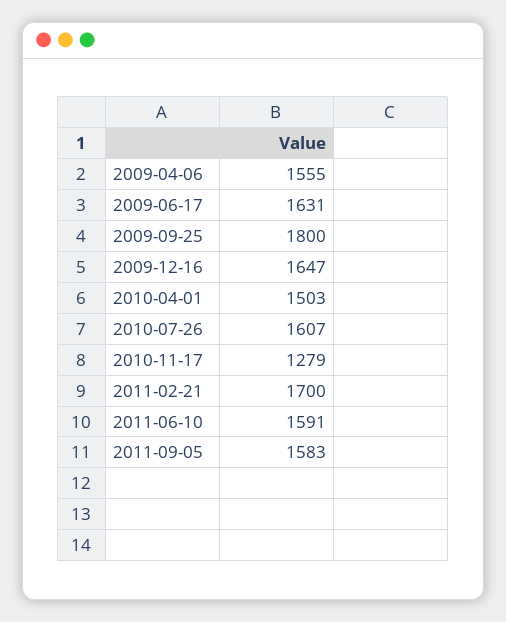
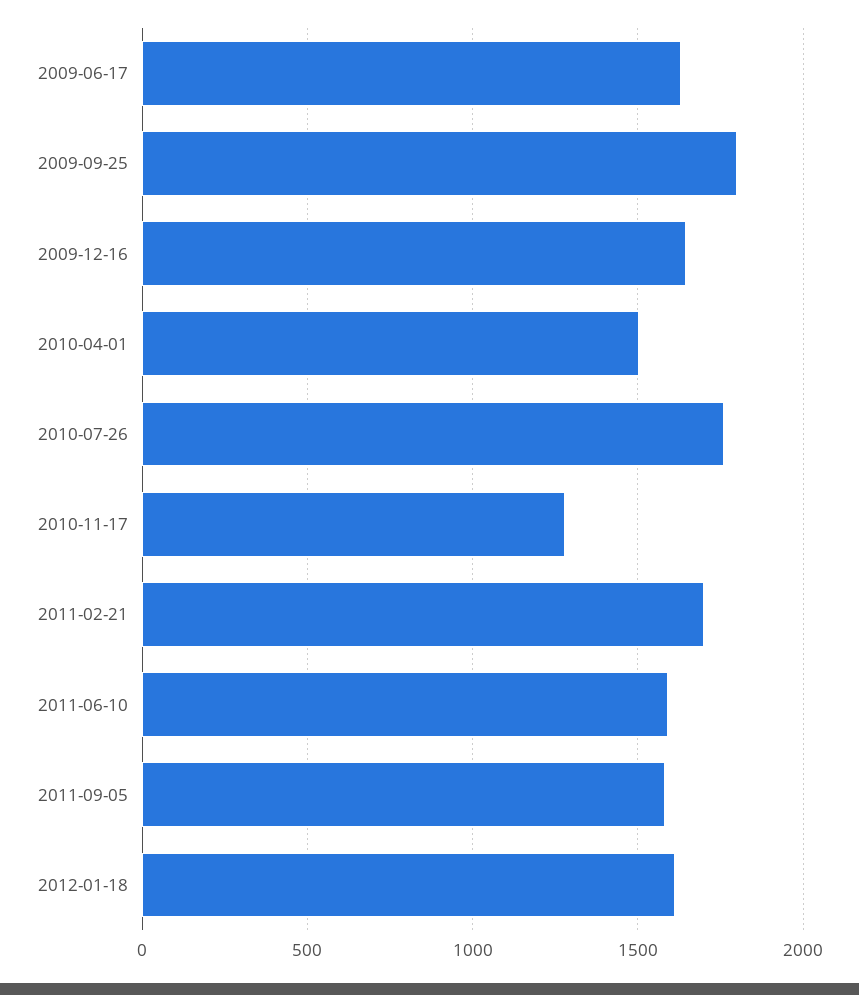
2009-04-06: 1555 -> none
2010-07-26: 1607 -> 1750
2012-01-18: none -> 1600

